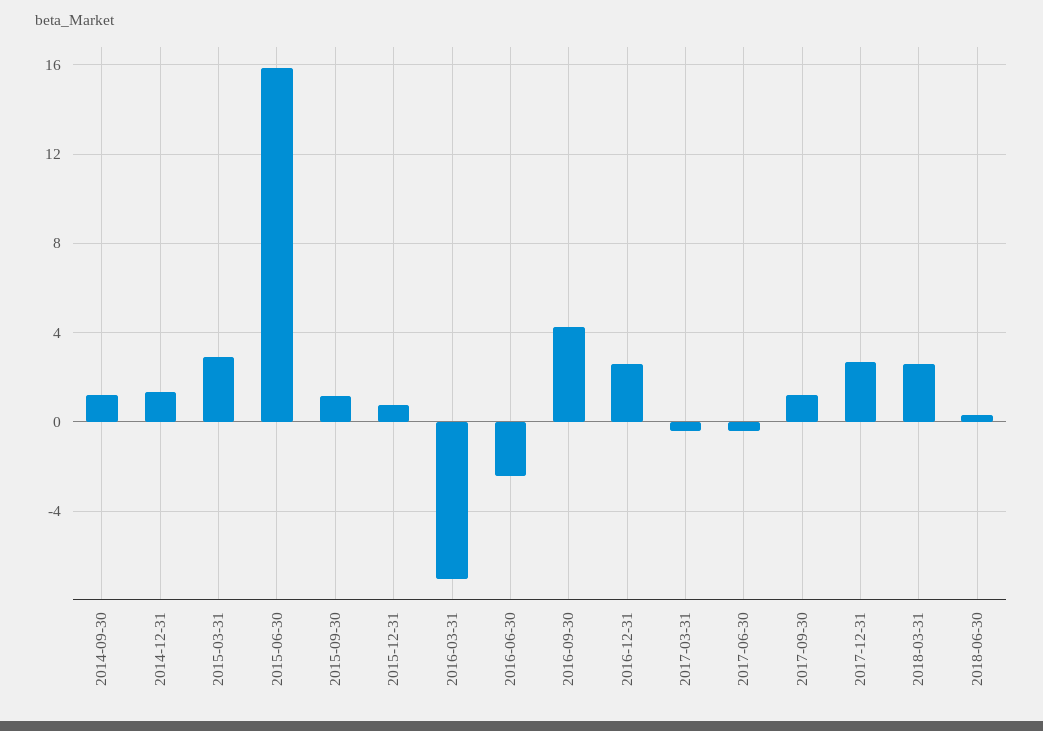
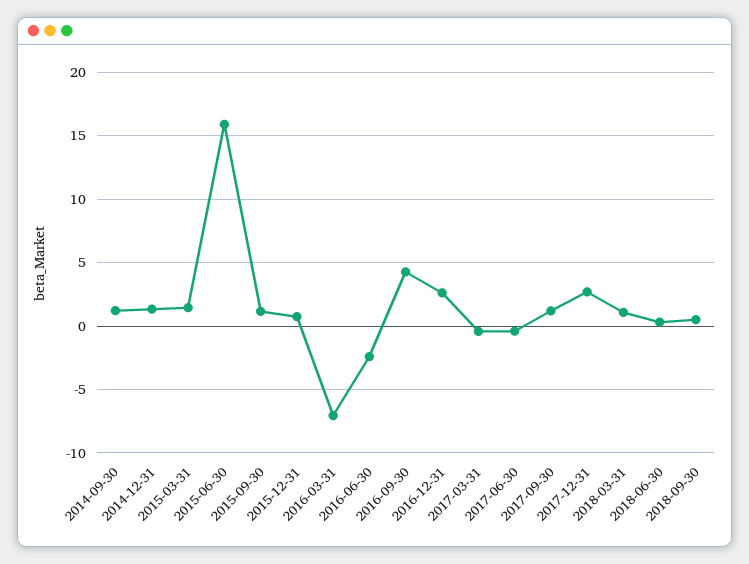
2015-03-31: 3 -> 1.5
2018-03-31: 2.5 -> 1
2018-09-30: none -> 0.5

